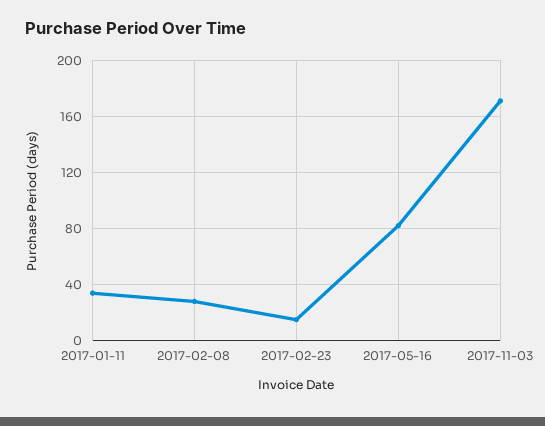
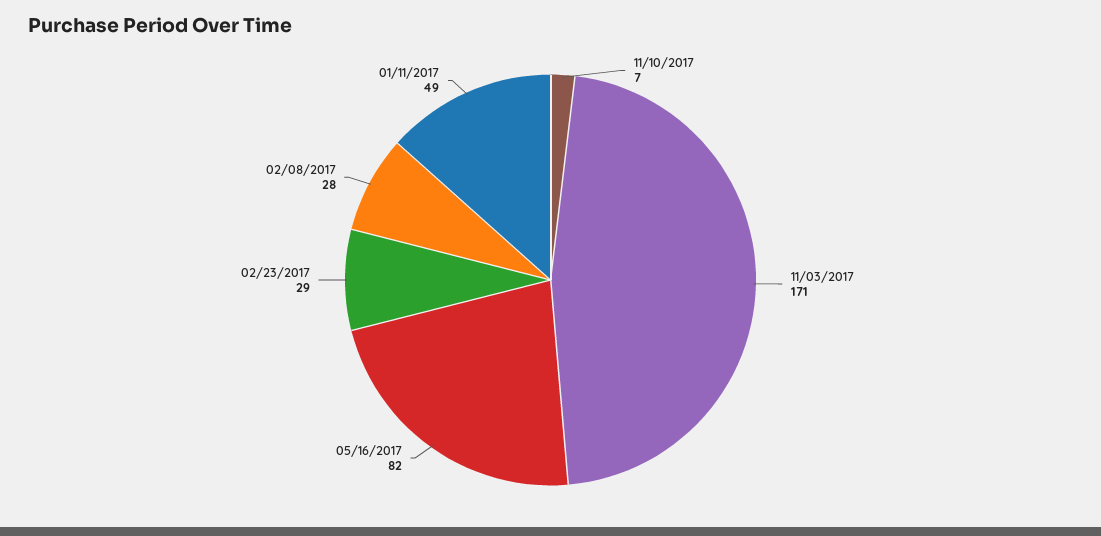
2017-01-11: 35 -> 49
2017-02-23: 15 -> 29
11/10/2017: none -> 7

